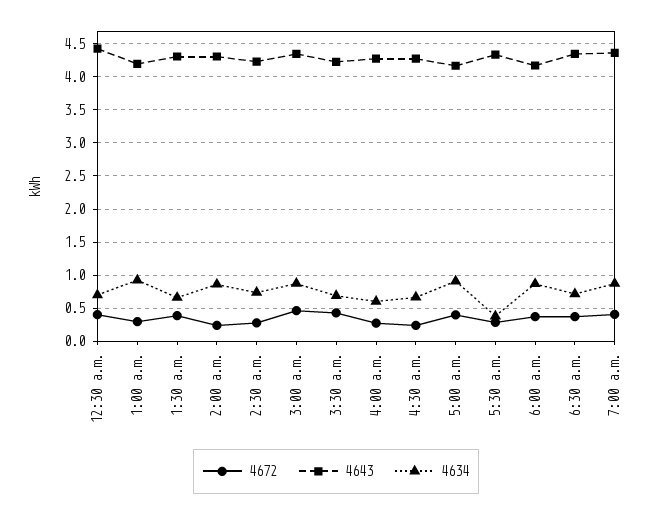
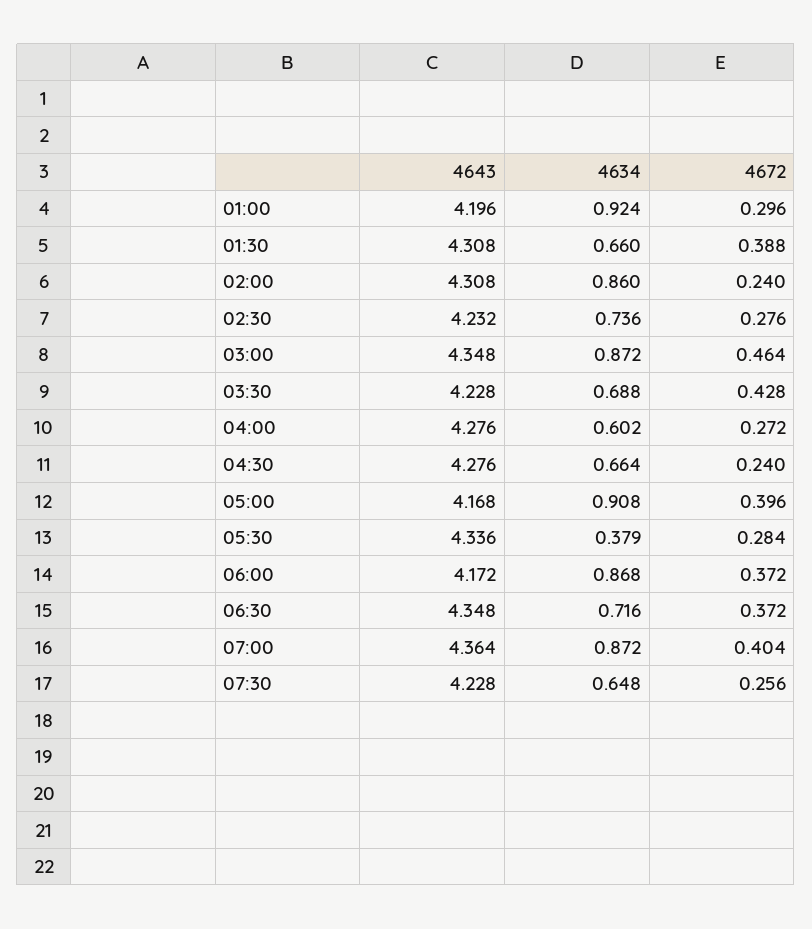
4672, 12:30 a.m.: 0.4 -> none
4643, 12:30 a.m.: 4.4 -> none
4634, 12:30 a.m.: 0.7 -> none
4643, 07:30: none -> 4.228
4634, 07:30: none -> 0.648
4672, 07:30: none -> 0.256

